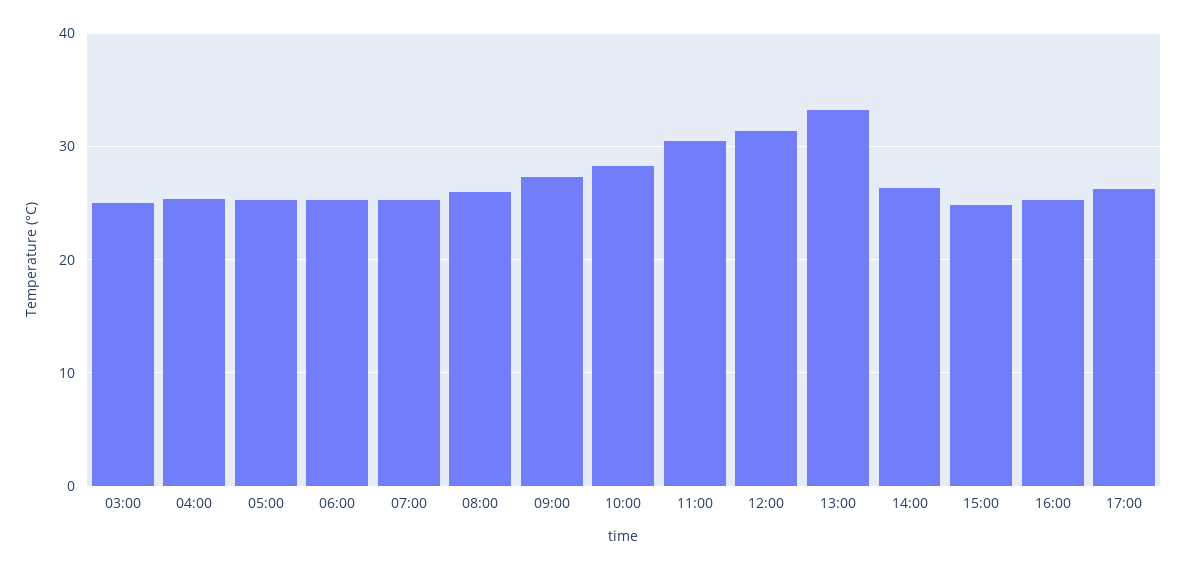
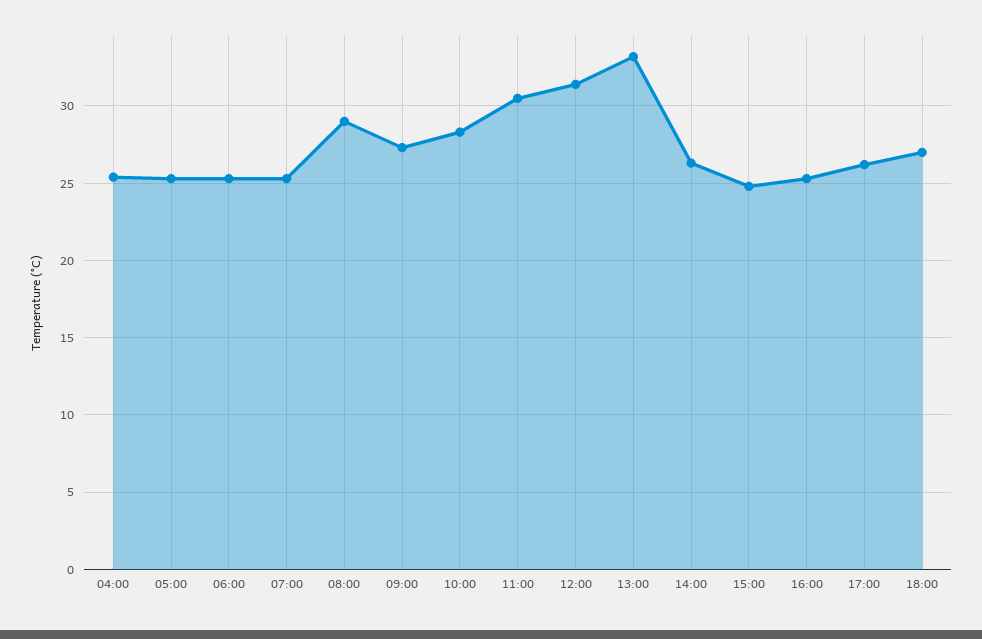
03:00: 25 -> none
08:00: 26 -> 29
18:00: none -> 27

